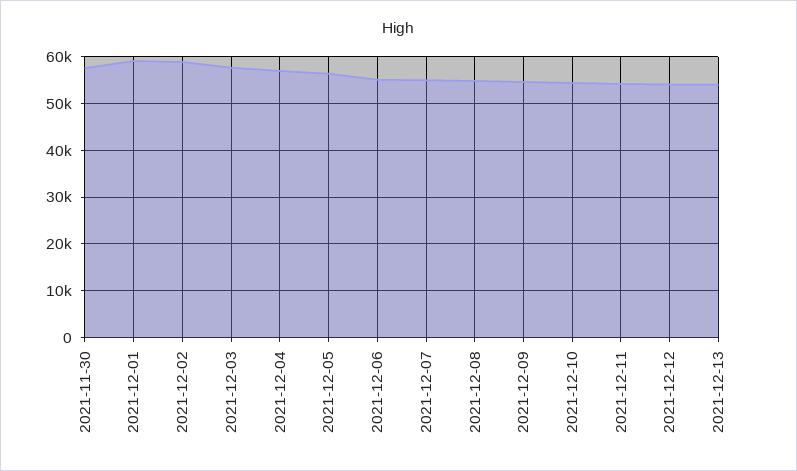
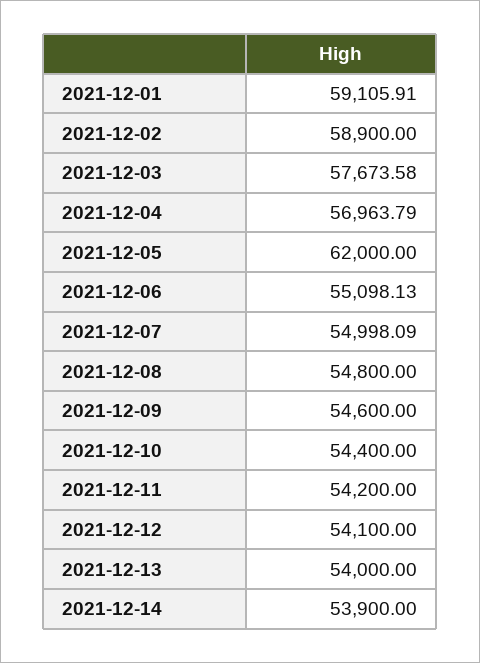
2021-11-30: 58000 -> none
2021-12-05: 56000 -> 62000
2021-12-14: none -> 53900

